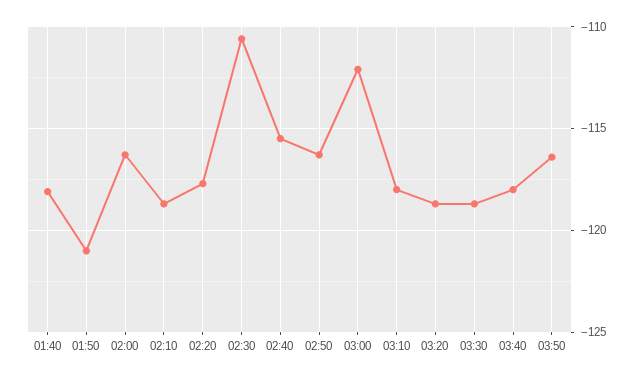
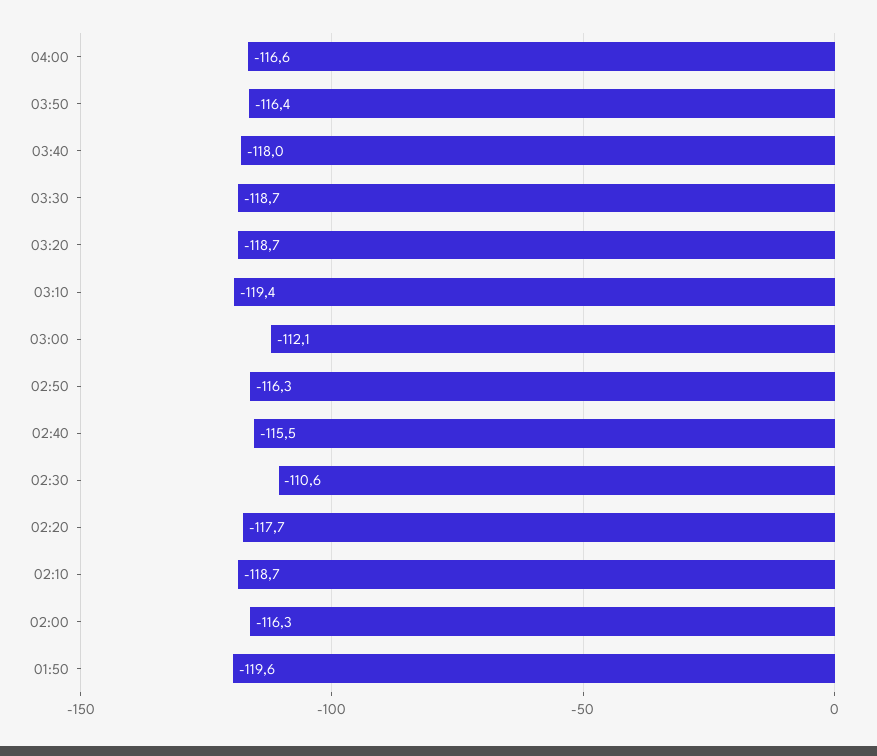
01:40: -118 -> none
01:50: -121 -> -119.6
03:10: -118 -> -119.4
04:00: none -> -116.6

